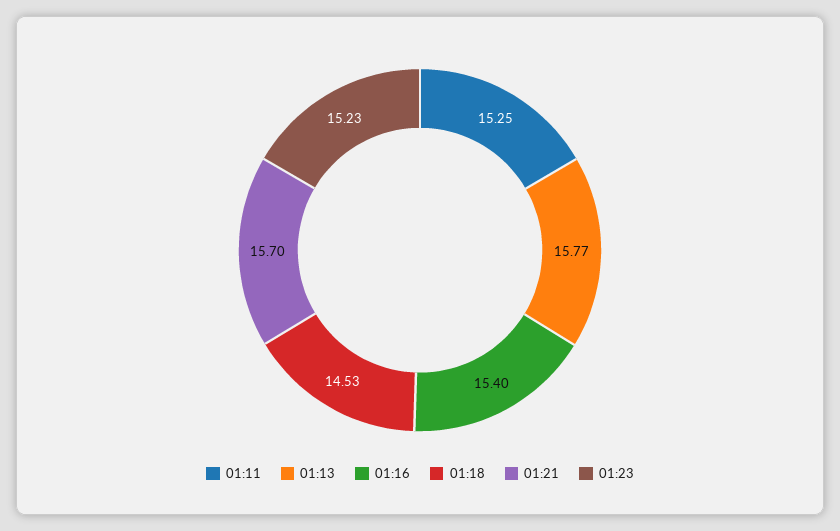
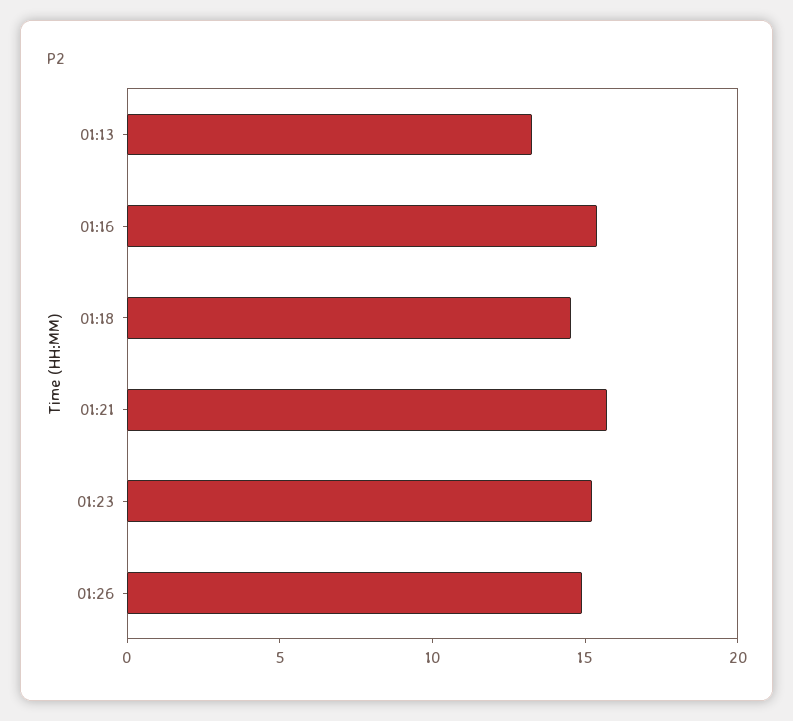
01:11: 15.25 -> none
01:13: 15.77 -> 13
01:26: none -> 15

